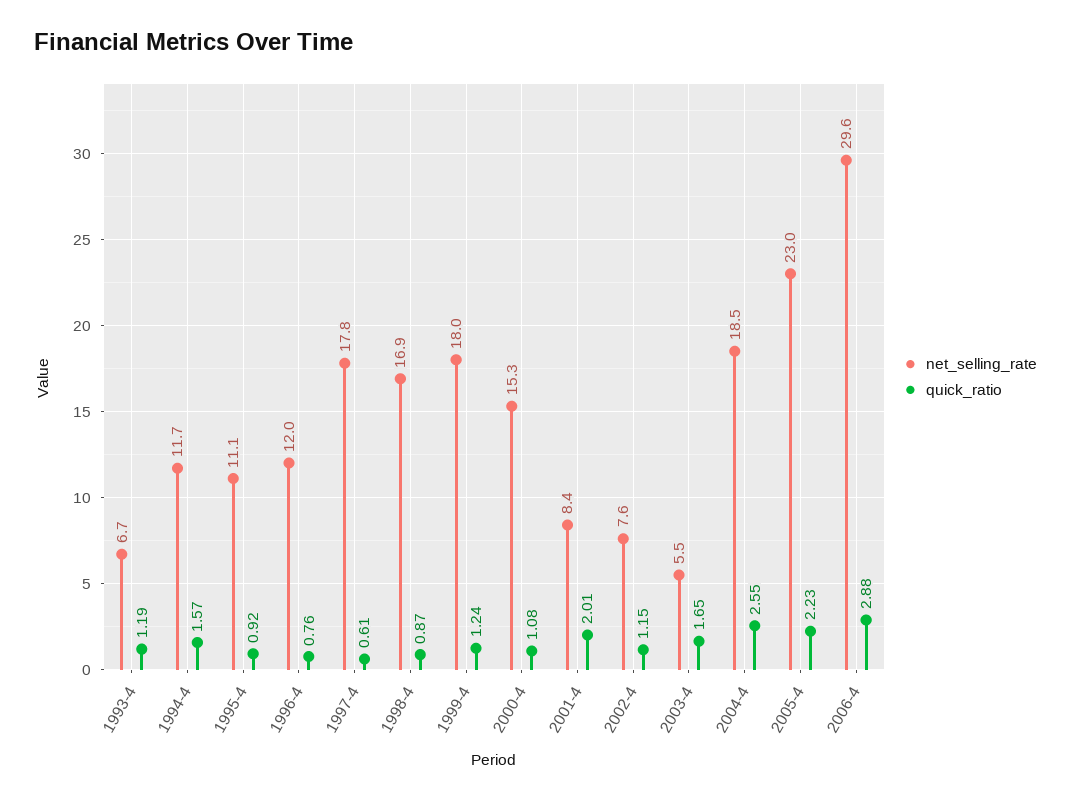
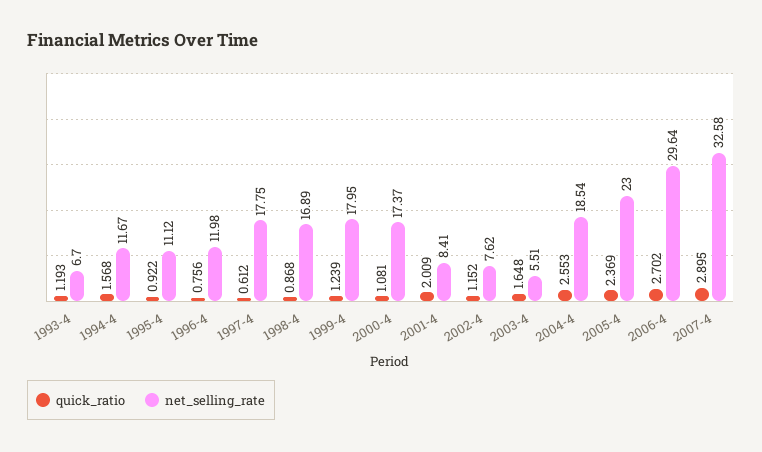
net_selling_rate, 2000-4: 15.3 -> 17.37
quick_ratio, 2005-4: 2.23 -> 2.369
quick_ratio, 2006-4: 2.88 -> 2.702
quick_ratio, 2007-4: none -> 2.895
net_selling_rate, 2007-4: none -> 32.58

